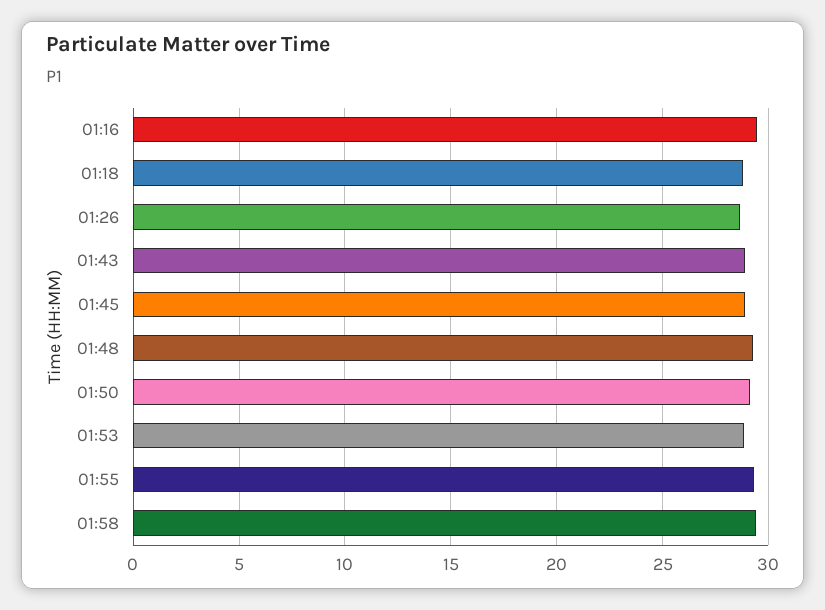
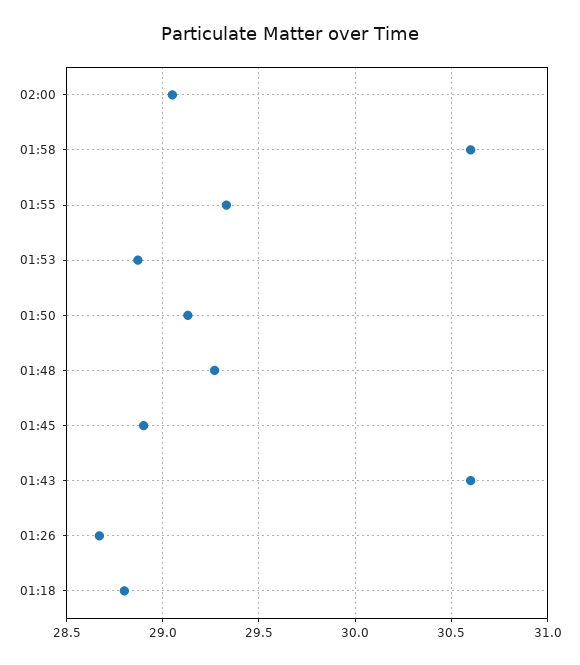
01:16: 29.5 -> none
01:43: 29 -> 30.6
01:58: 29.5 -> 30.6
02:00: none -> 29.05

